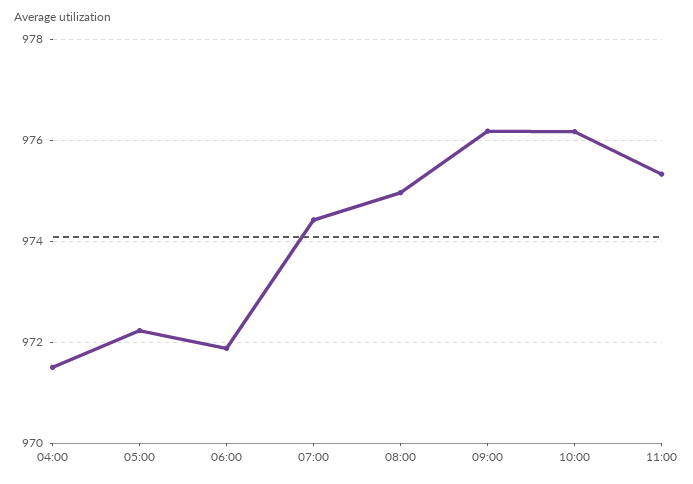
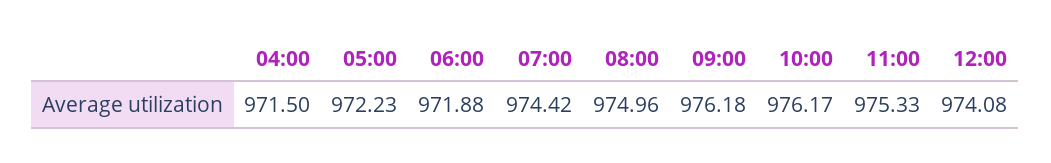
12:00: none -> 974.08

